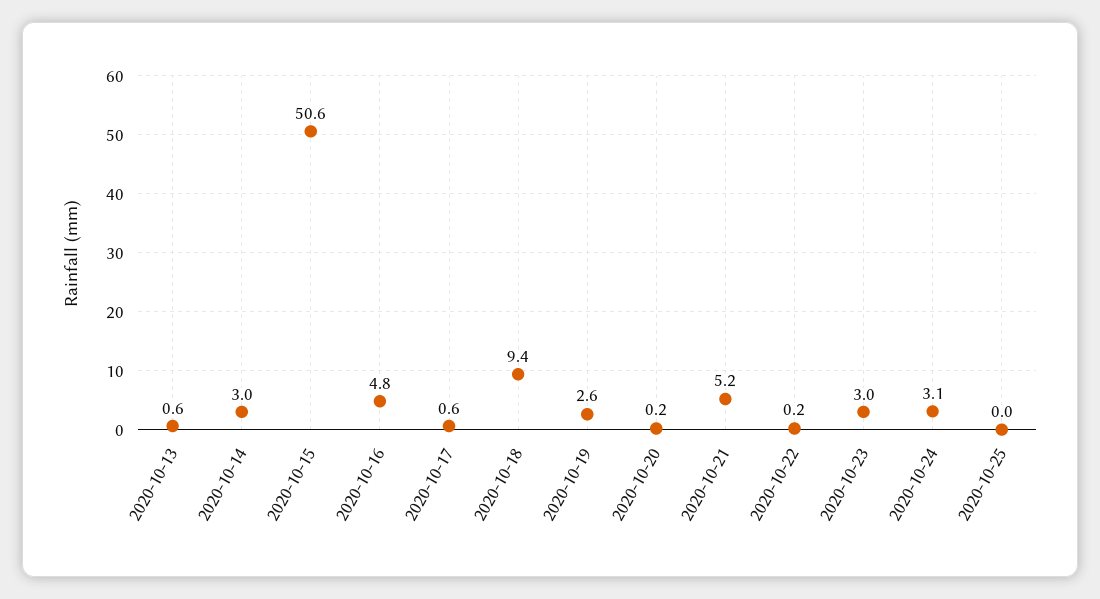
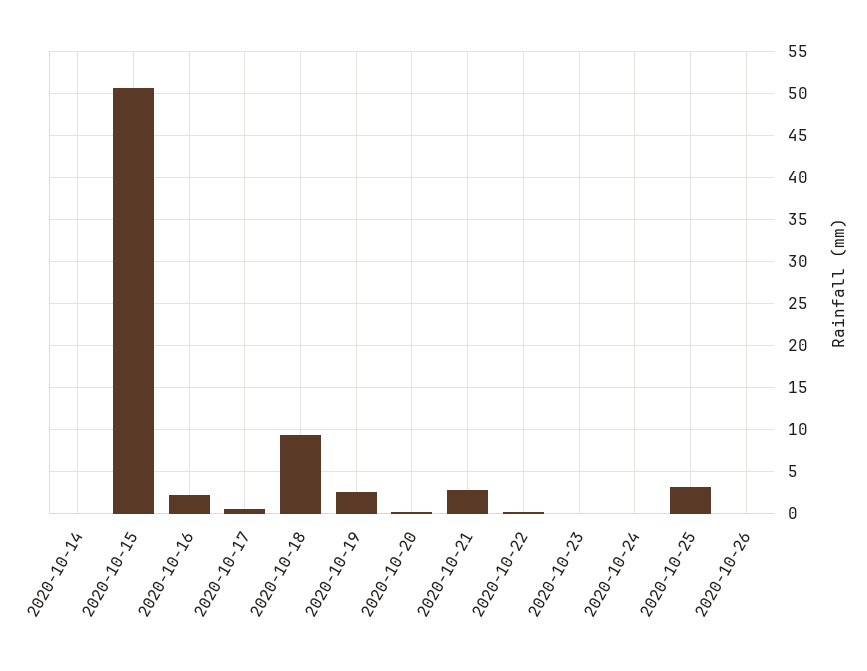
2020-10-13: 0.6 -> none
2020-10-14: 3 -> 0
2020-10-16: 4.8 -> 2
2020-10-21: 5.2 -> 3
2020-10-23: 3 -> 0
2020-10-24: 3.1 -> 0
2020-10-25: 0 -> 3
2020-10-26: none -> 0

